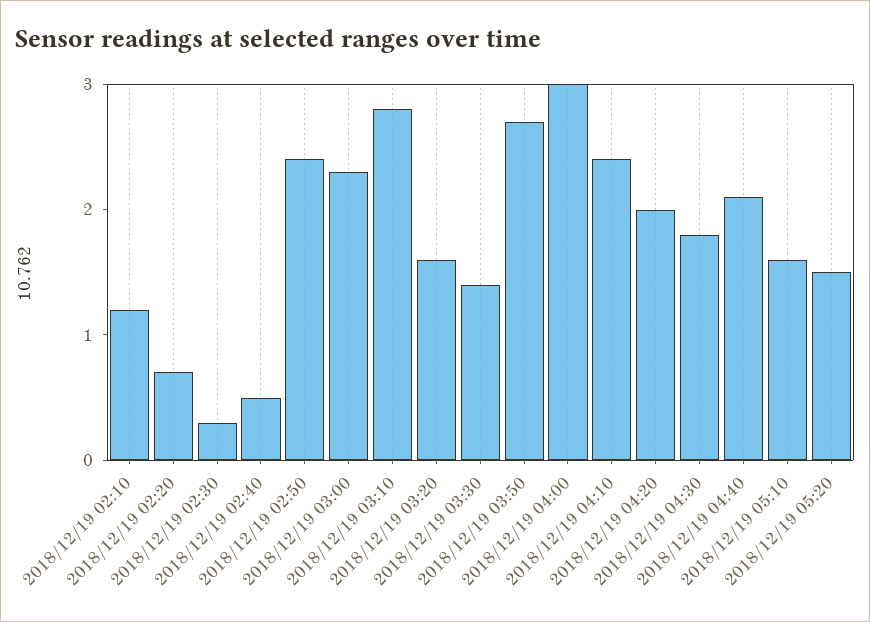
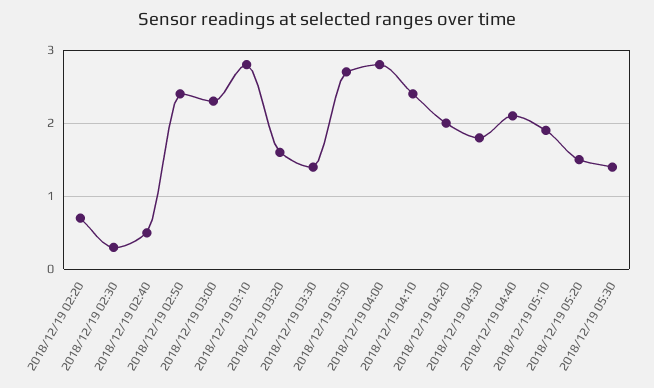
2018/12/19 02:10: 1.2 -> none
2018/12/19 04:00: 3 -> 2.8
2018/12/19 05:10: 1.6 -> 1.9
2018/12/19 05:30: none -> 1.4

